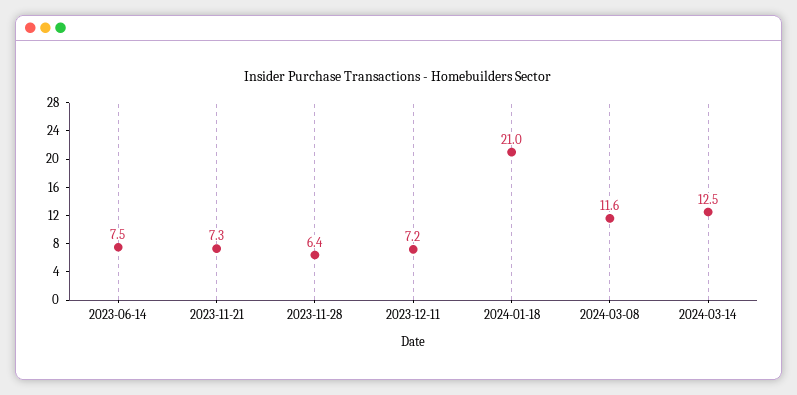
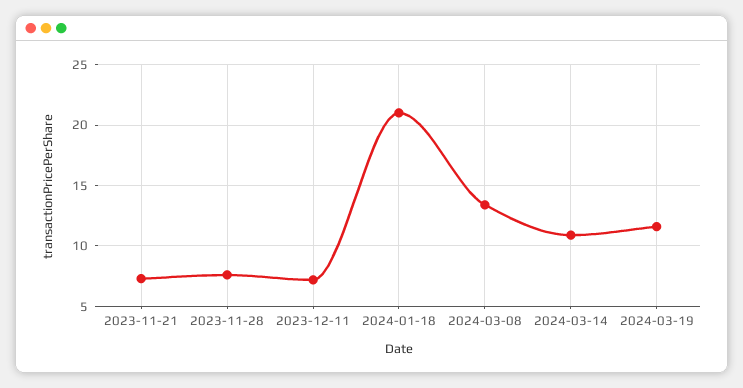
2023-06-14: 7.5 -> none
2023-11-28: 6.4 -> 7.5
2024-03-08: 11.6 -> 13.5
2024-03-14: 12.5 -> 11
2024-03-19: none -> 11.5

